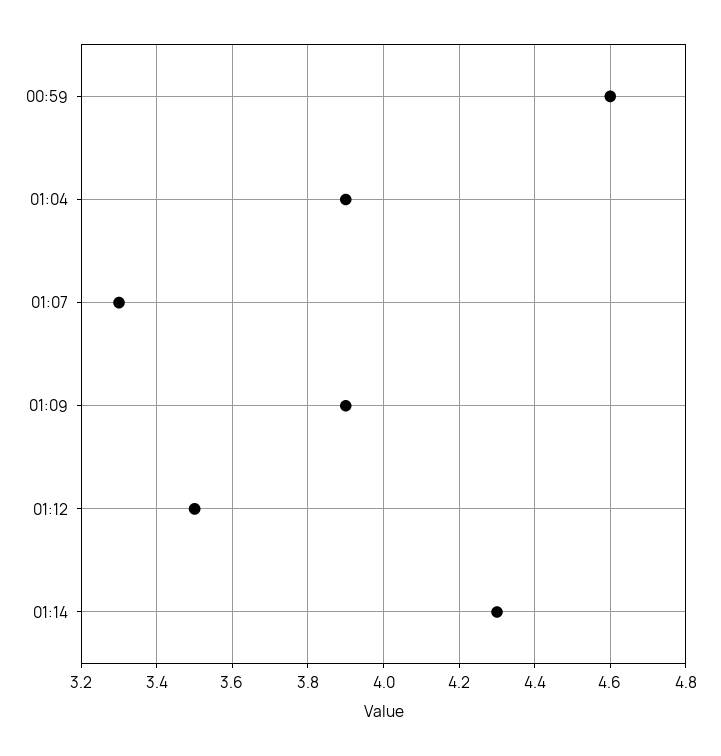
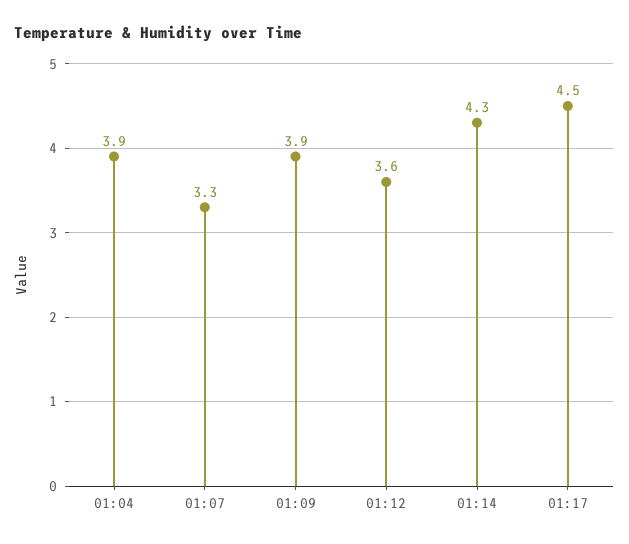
00:59: 4.6 -> none
01:12: 3.5 -> 3.6
01:17: none -> 4.5

